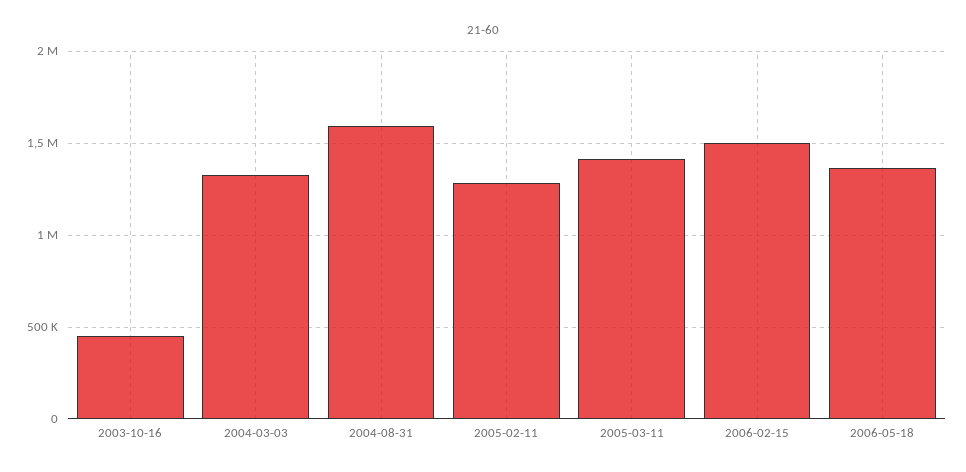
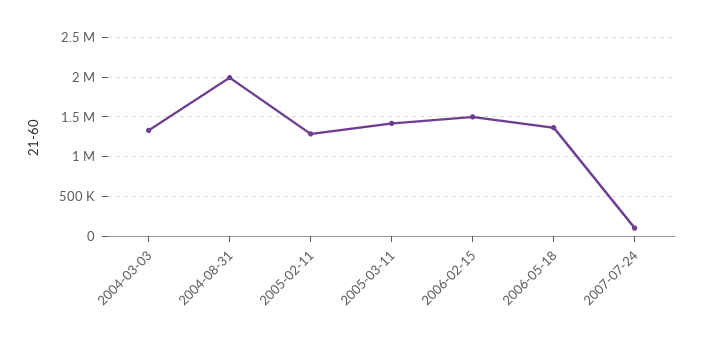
2003-10-16: 450000 -> none
2004-08-31: 1600000 -> 2000000
2007-07-24: none -> 100000

